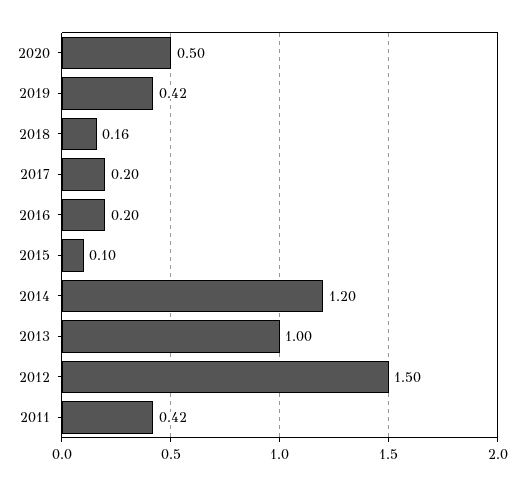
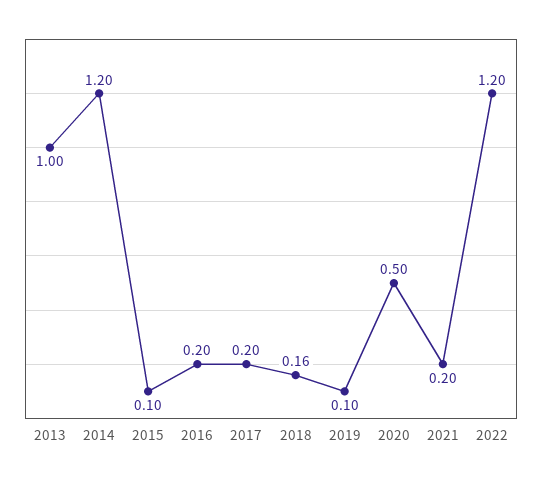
2019: 0.42 -> 0.1
2012: 1.5 -> none
2011: 0.42 -> none
2021: none -> 0.2
2022: none -> 1.2

